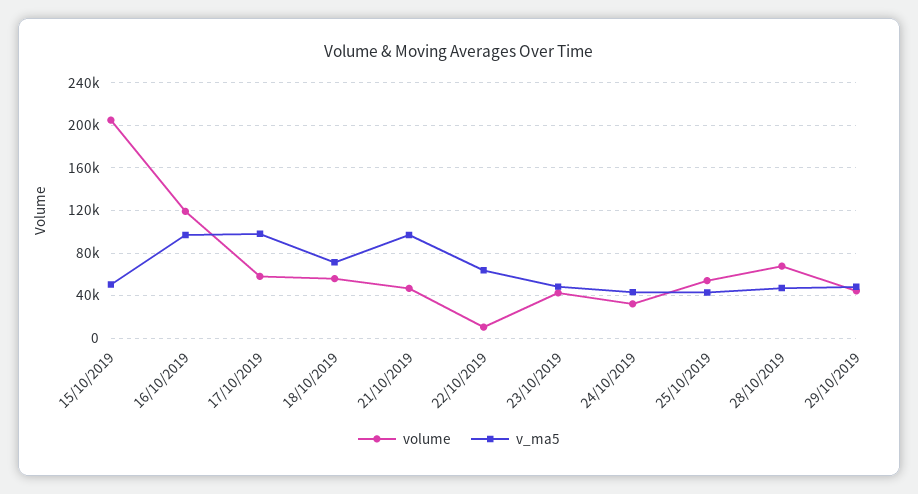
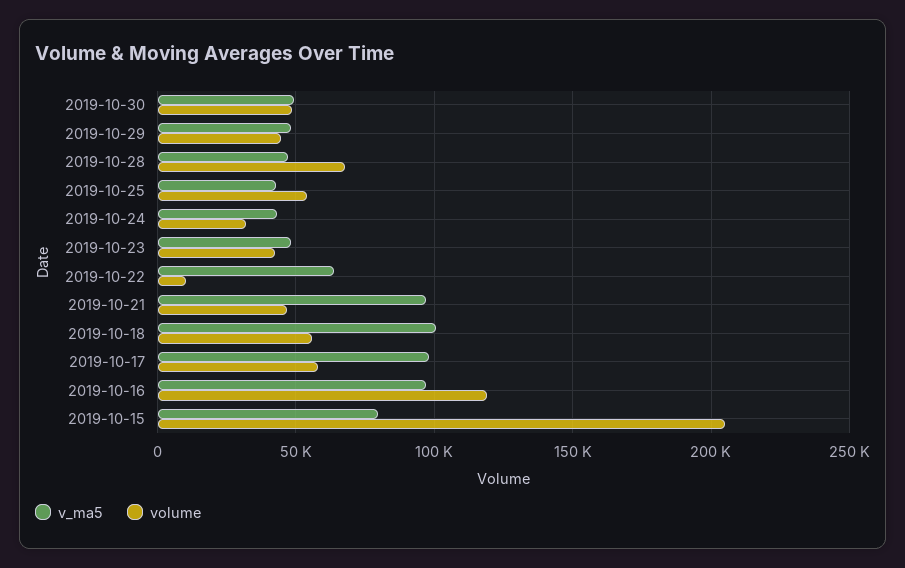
v_ma5, 15/10/2019: 50000 -> 80000
v_ma5, 18/10/2019: 70000 -> 100000
v_ma5, 2019-10-30: none -> 50000
volume, 2019-10-30: none -> 50000

